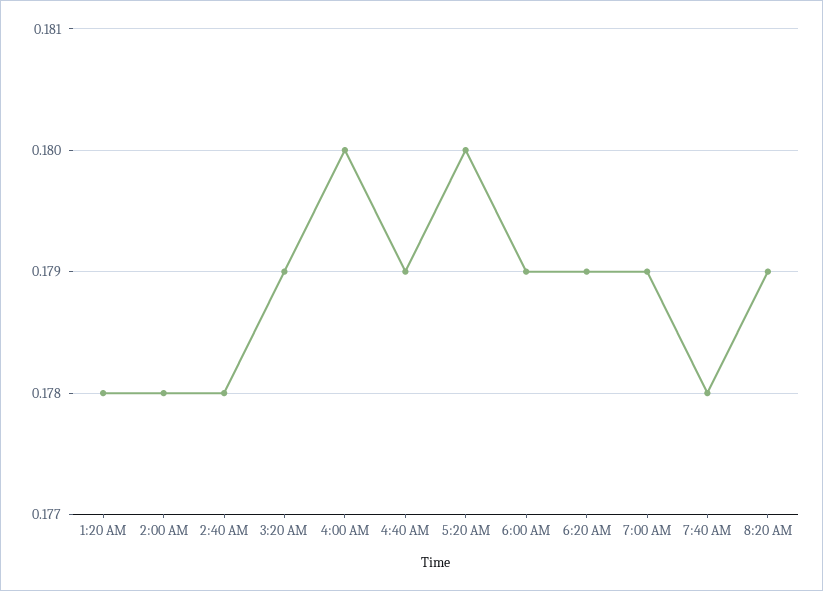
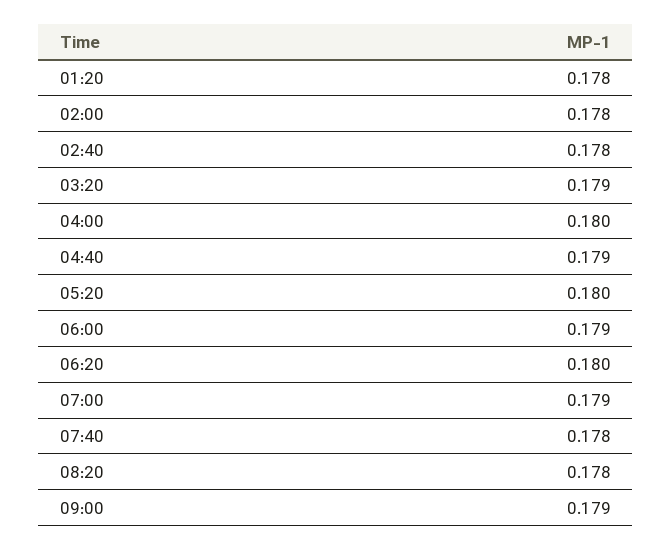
6:20 AM: 0.179 -> 0.18
8:20 AM: 0.179 -> 0.178
09:00: none -> 0.179

